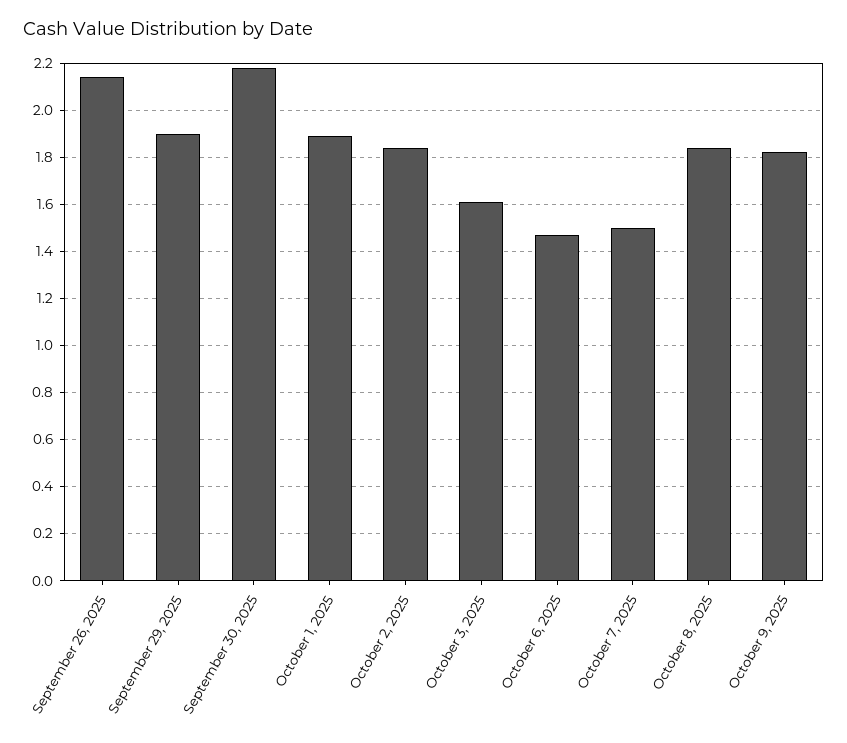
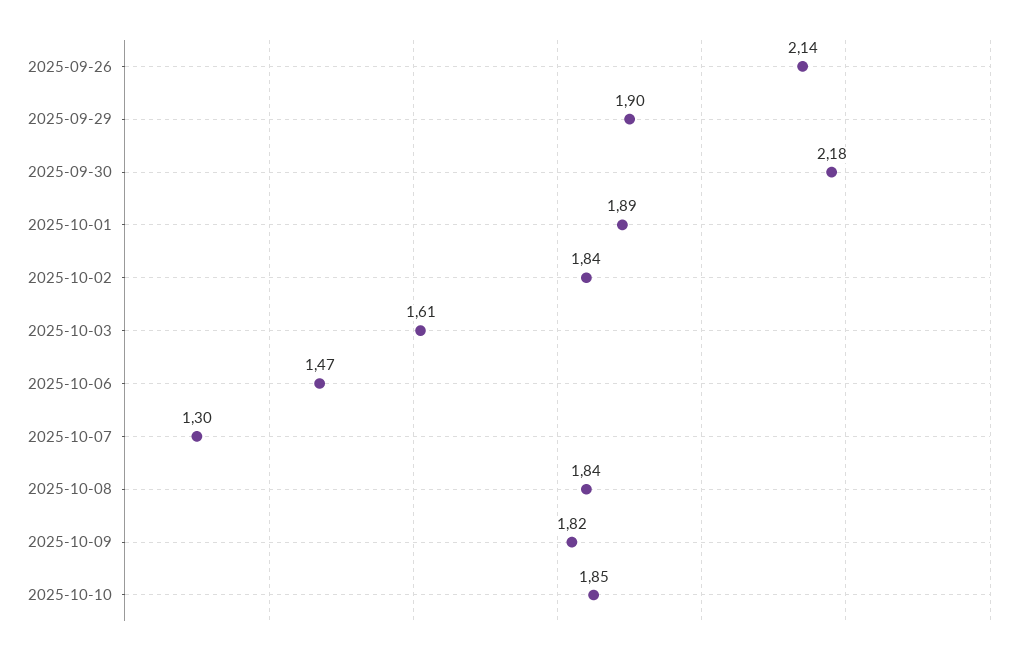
October 7, 2025: 1.5 -> 1.3
2025-10-10: none -> 1.85

